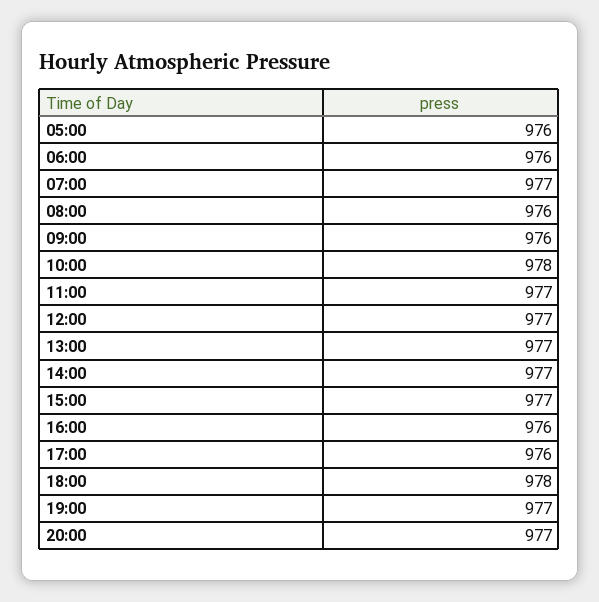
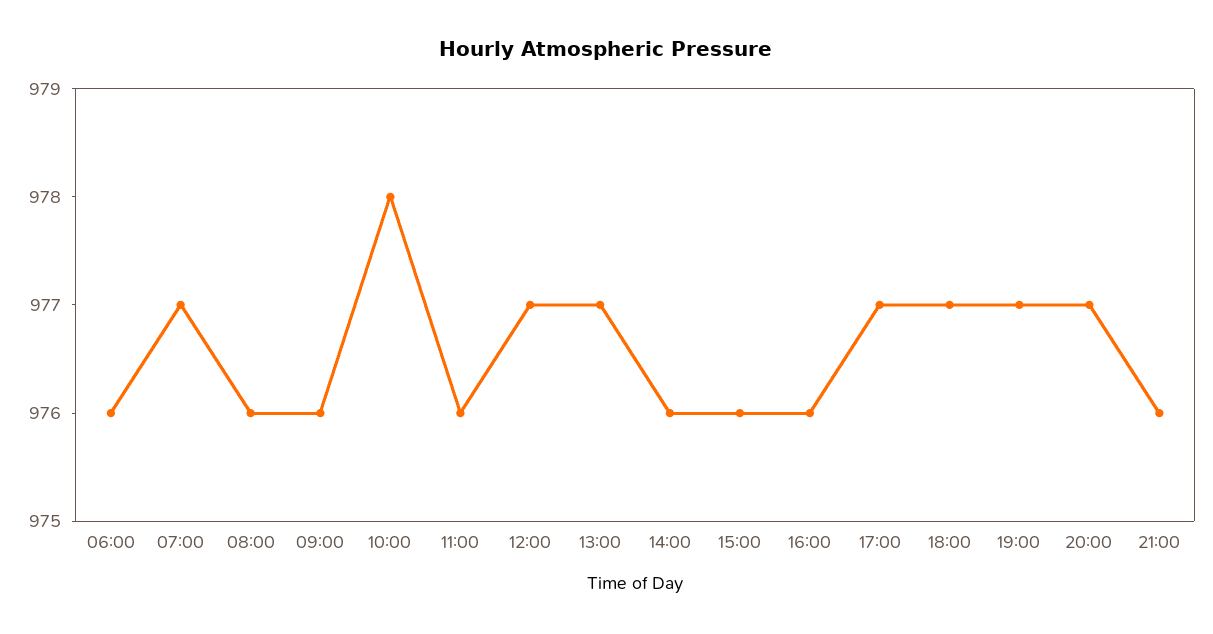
05:00: 976 -> none
11:00: 977 -> 976
14:00: 977 -> 976
15:00: 977 -> 976
17:00: 976 -> 977
18:00: 978 -> 977
21:00: none -> 976

